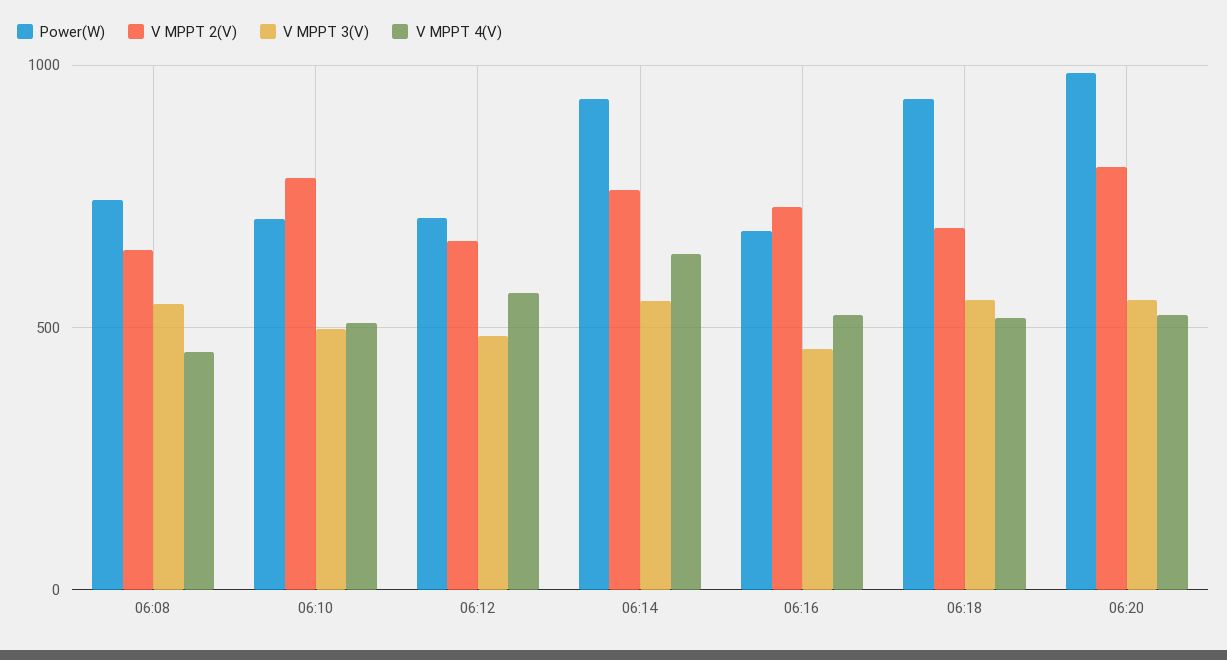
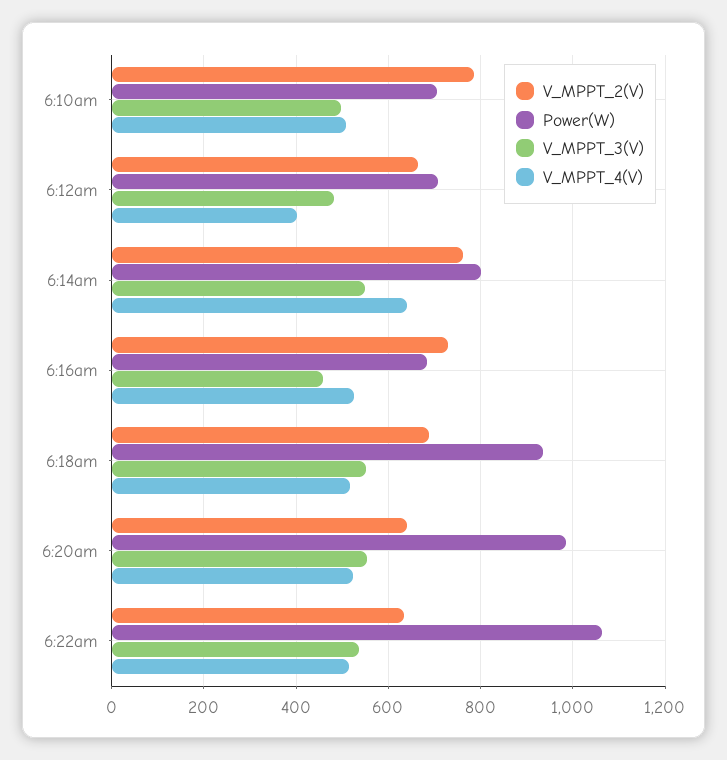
Power(W), 06:08: 750 -> none
V MPPT 2(V), 06:08: 650 -> none
V MPPT 3(V), 06:08: 550 -> none
V MPPT 4(V), 06:08: 450 -> none
V MPPT 4(V), 06:12: 550 -> 400
Power(W), 06:14: 950 -> 800
V MPPT 2(V), 06:20: 800 -> 640
V MPPT 2(V), 6:22am: none -> 640
Power(W), 6:22am: none -> 1060
V MPPT 3(V), 6:22am: none -> 540
V MPPT 4(V), 6:22am: none -> 520

